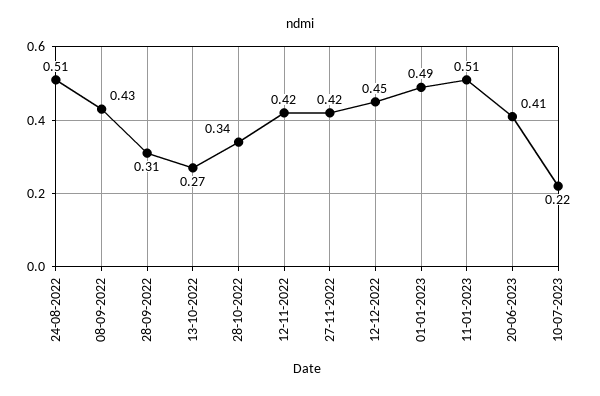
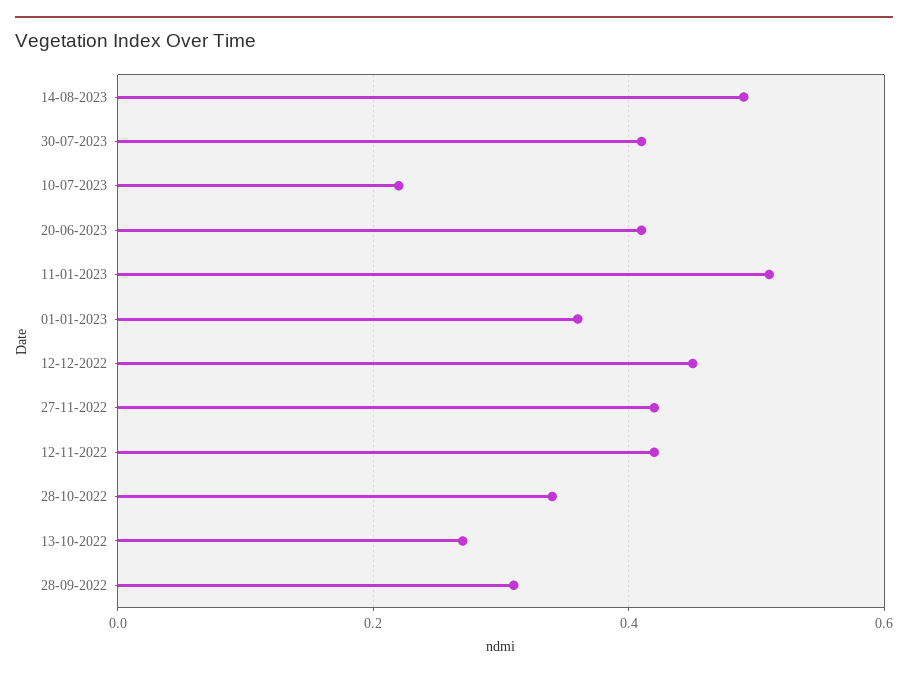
24-08-2022: 0.51 -> none
08-09-2022: 0.43 -> none
01-01-2023: 0.49 -> 0.35
14-08-2023: none -> 0.5
30-07-2023: none -> 0.4

